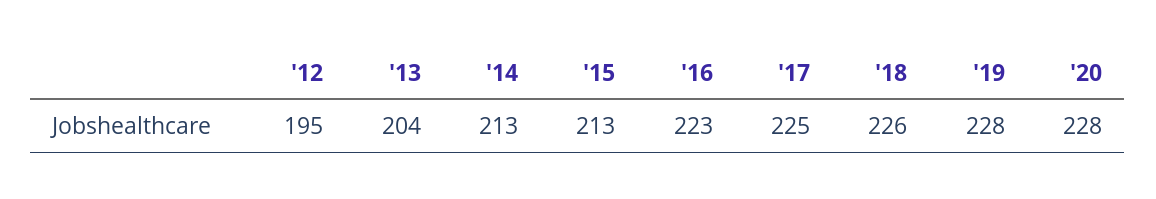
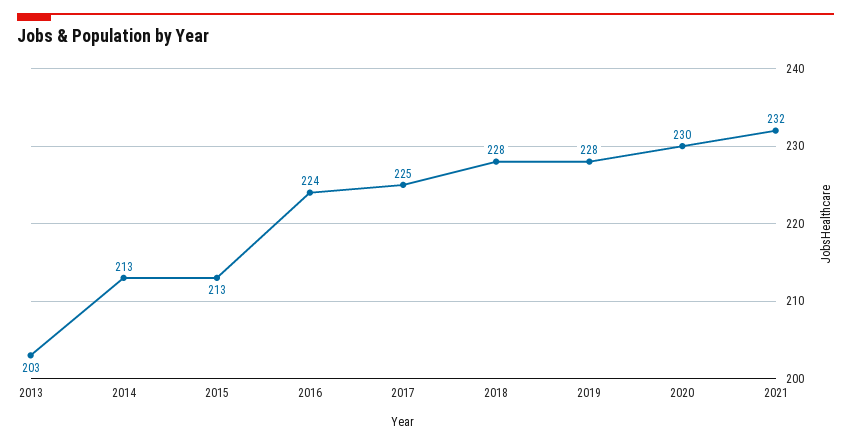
'12: 195 -> none
'13: 204 -> 203
'16: 223 -> 224
'18: 226 -> 228
'20: 228 -> 230
2021: none -> 232

